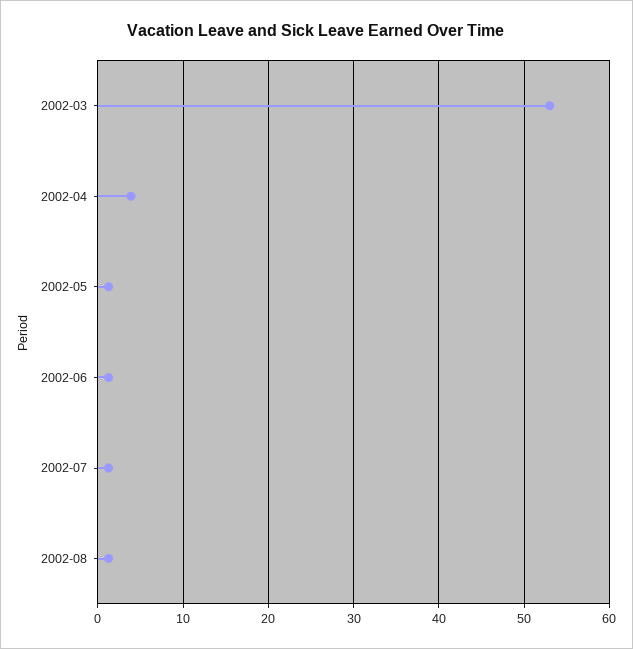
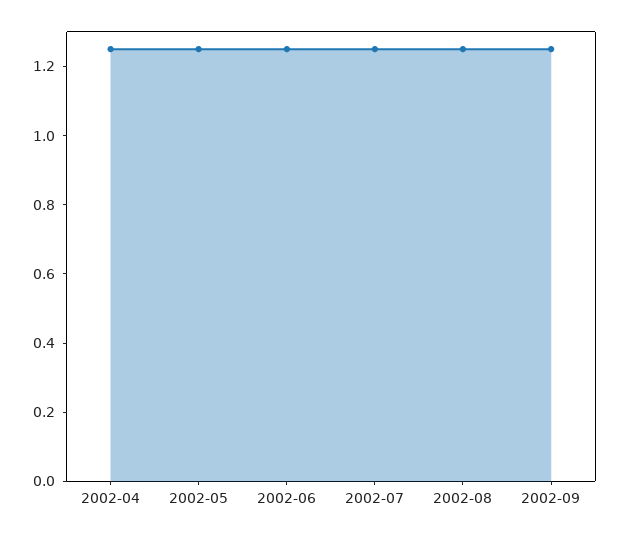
2002-03: 53 -> none
2002-04: 4 -> 1.25
2002-09: none -> 1.25

